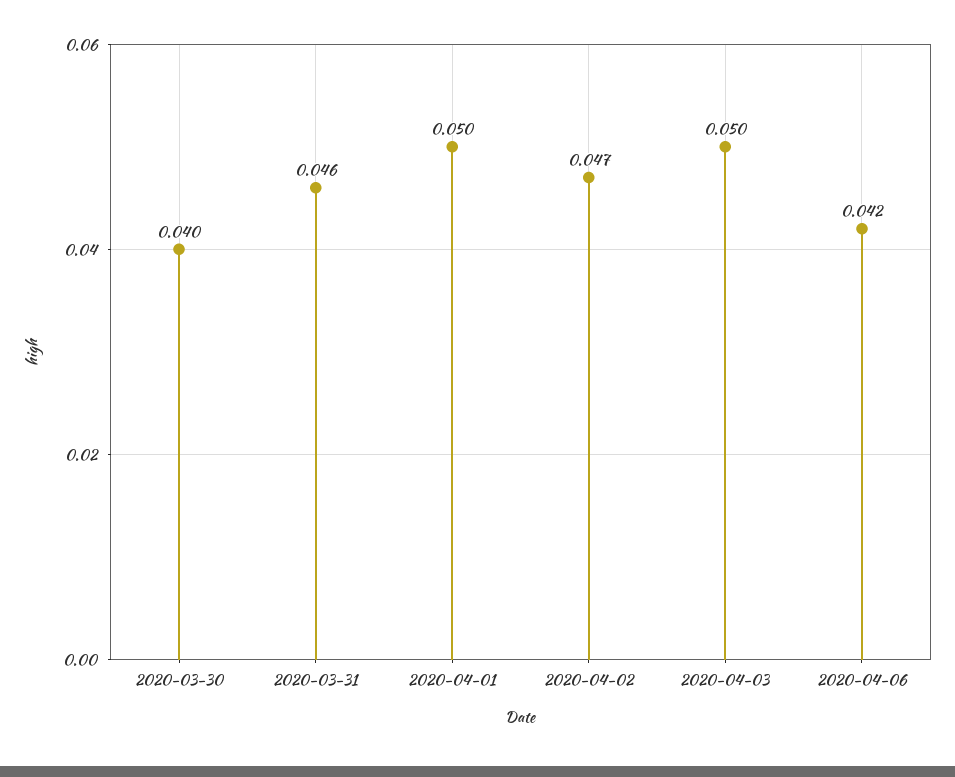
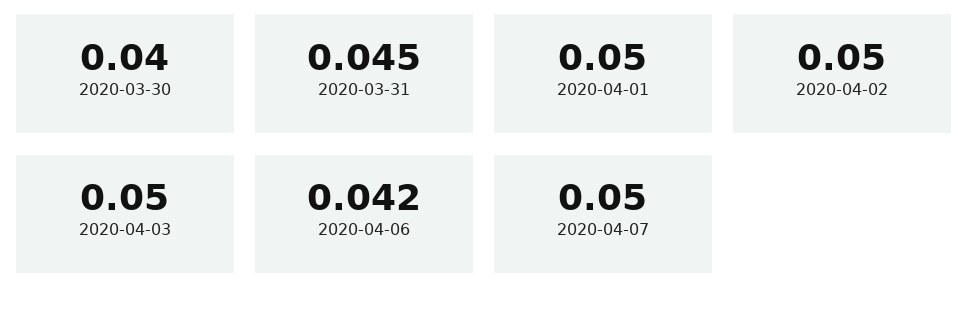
2020-03-31: 0.046 -> 0.045
2020-04-02: 0.047 -> 0.05
2020-04-07: none -> 0.05

